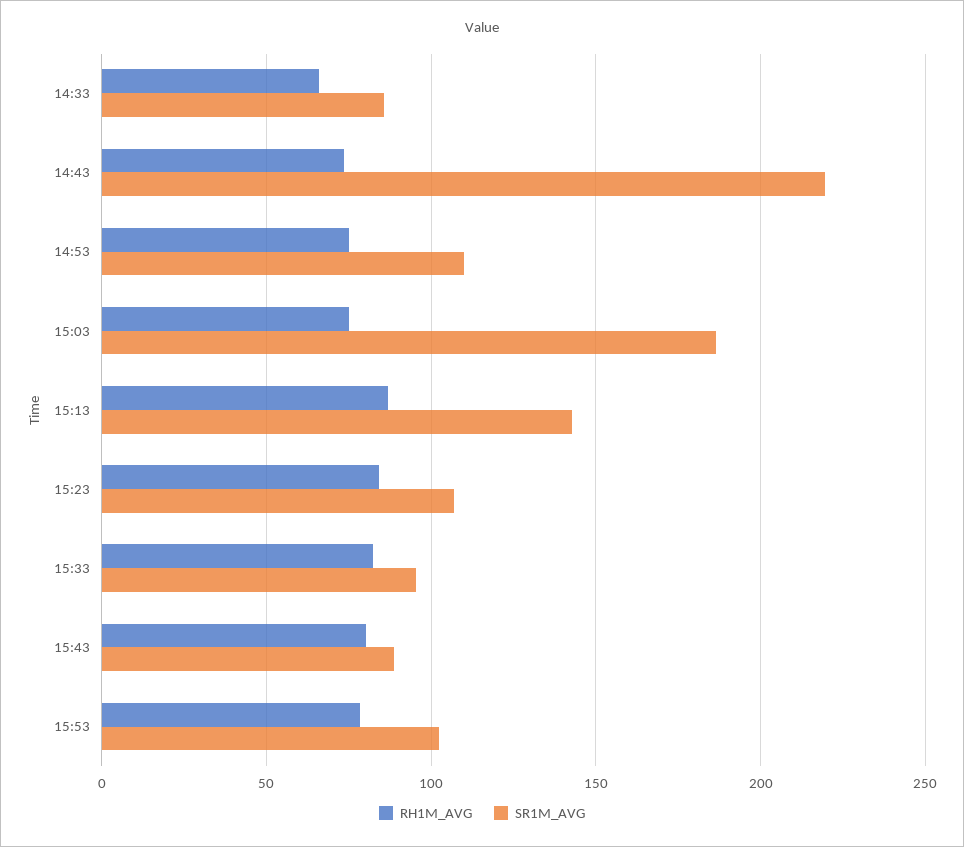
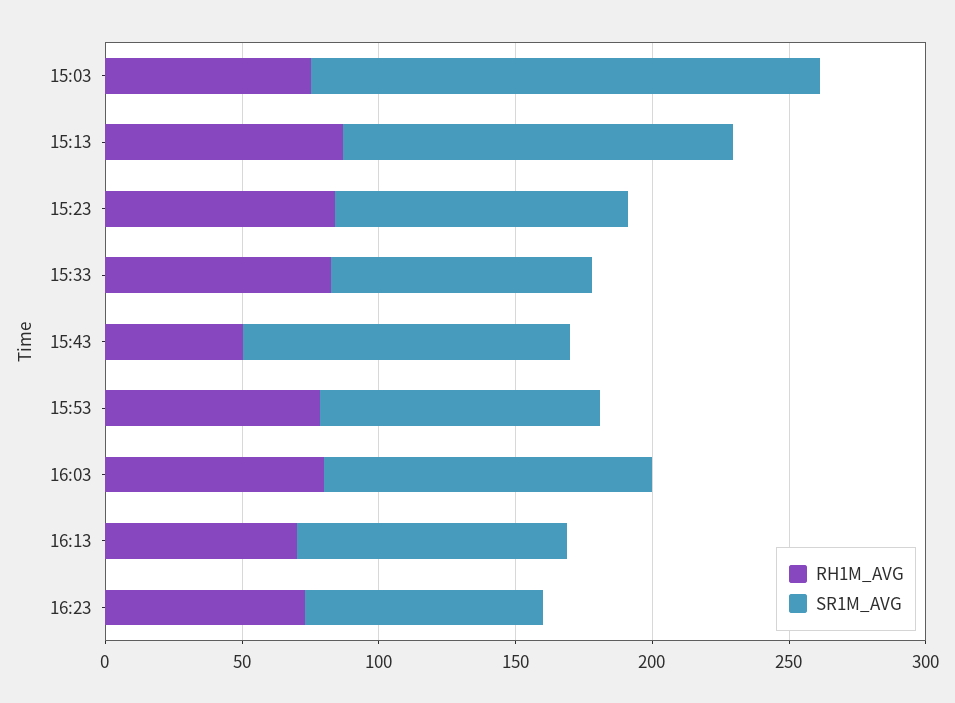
RH1M_AVG, 14:33: 65 -> none
SR1M_AVG, 14:33: 85 -> none
RH1M_AVG, 14:43: 75 -> none
SR1M_AVG, 14:43: 220 -> none
RH1M_AVG, 14:53: 75 -> none
SR1M_AVG, 14:53: 110 -> none
RH1M_AVG, 15:43: 80 -> 50
SR1M_AVG, 15:43: 90 -> 120
RH1M_AVG, 16:03: none -> 80
SR1M_AVG, 16:03: none -> 120
RH1M_AVG, 16:13: none -> 70
SR1M_AVG, 16:13: none -> 100
RH1M_AVG, 16:23: none -> 70
SR1M_AVG, 16:23: none -> 90

